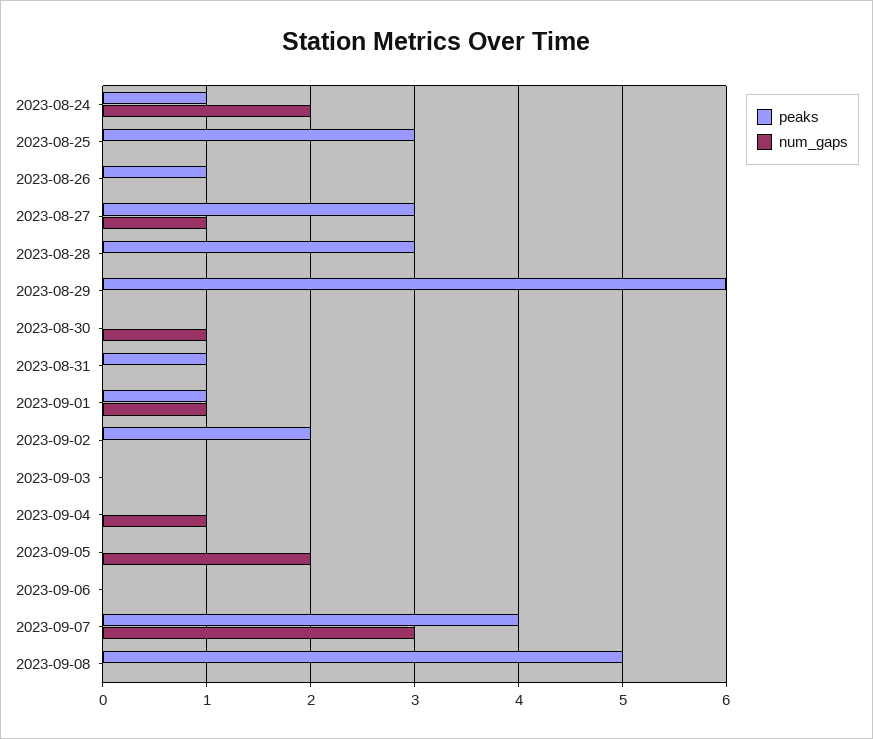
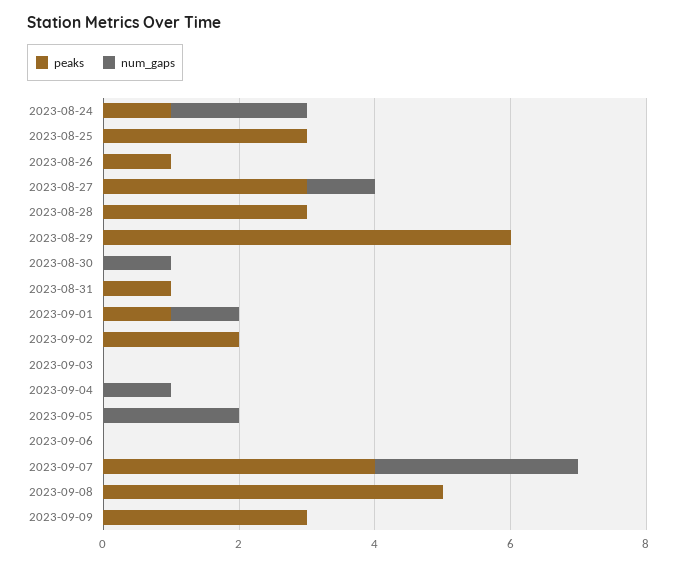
peaks, 2023-09-09: none -> 3
num_gaps, 2023-09-09: none -> 0

